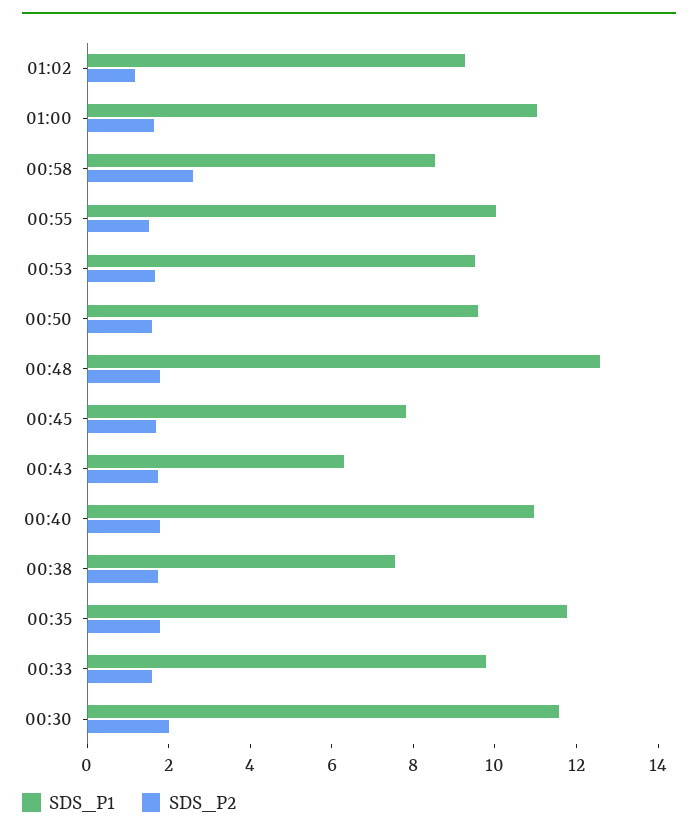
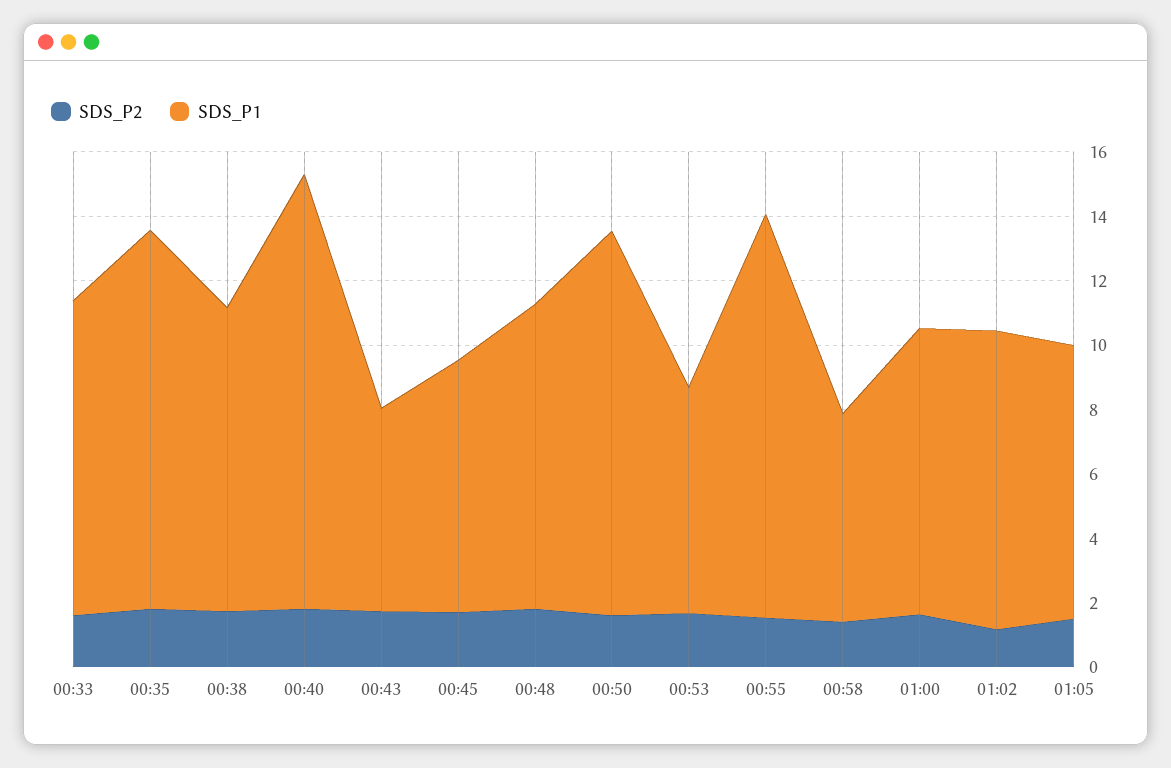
SDS_P1, 01:00: 11 -> 9
SDS_P1, 00:58: 8.5 -> 6.5
SDS_P2, 00:58: 2.5 -> 1.5
SDS_P1, 00:55: 10 -> 12.5
SDS_P1, 00:53: 9.5 -> 7
SDS_P1, 00:50: 9.5 -> 12
SDS_P1, 00:48: 12.5 -> 9.5
SDS_P1, 00:40: 11 -> 13.5
SDS_P1, 00:38: 7.5 -> 9.5
SDS_P1, 00:30: 11.5 -> none
SDS_P2, 00:30: 2 -> none
SDS_P2, 01:05: none -> 1.5
SDS_P1, 01:05: none -> 8.5

